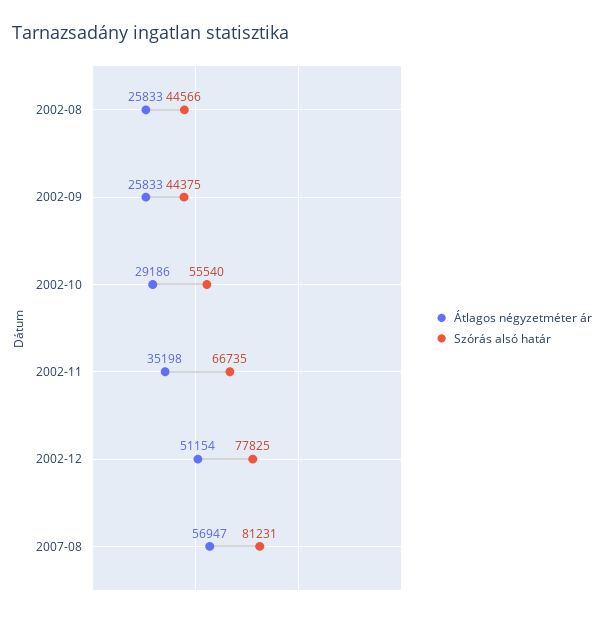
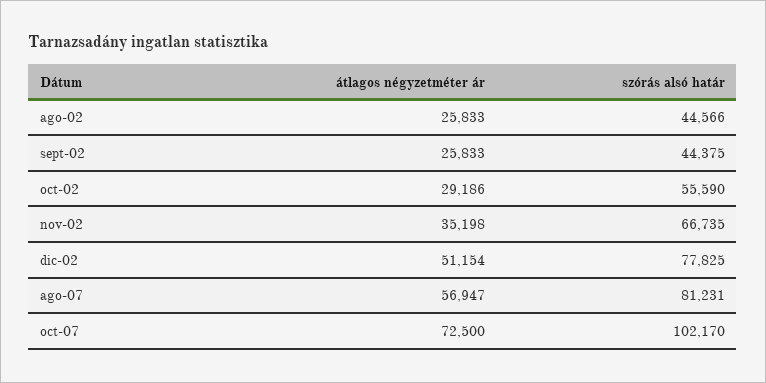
Szórás alsó határ, 2002-10: 55540 -> 55590
Átlagos négyzetméter ár, oct-07: none -> 72500
Szórás alsó határ, oct-07: none -> 102170

